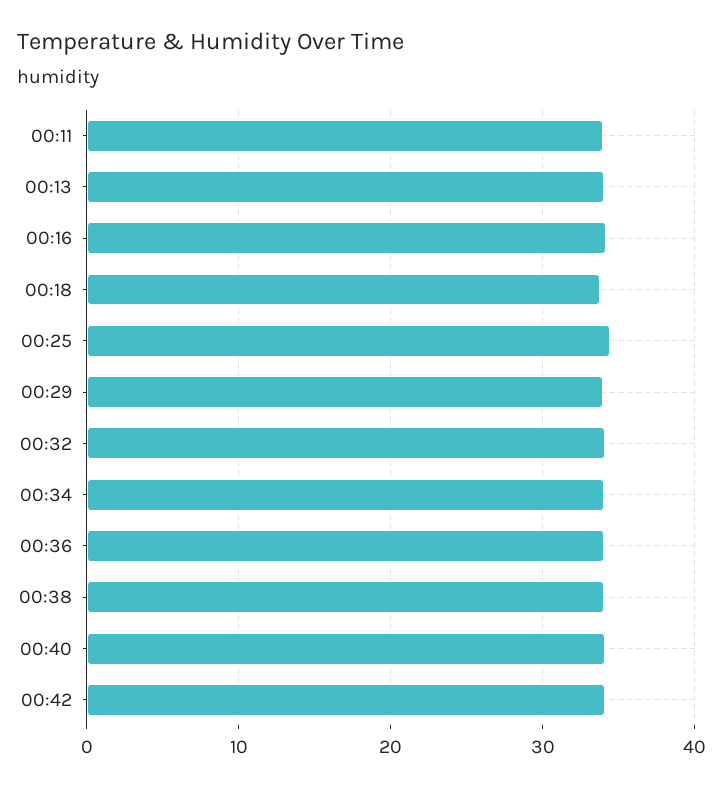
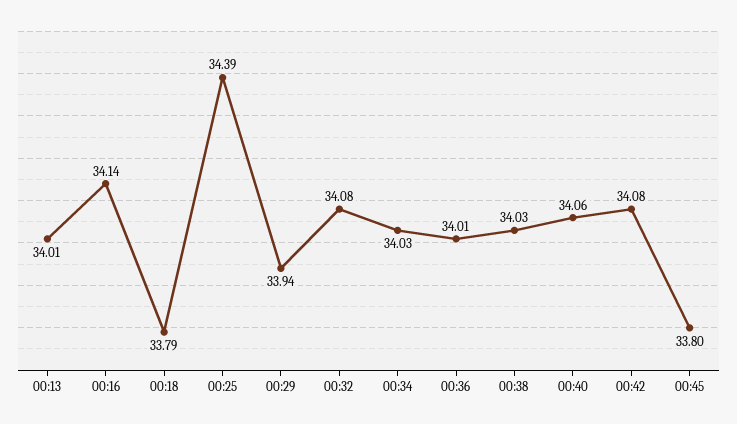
00:11: 34 -> none
00:45: none -> 33.8

